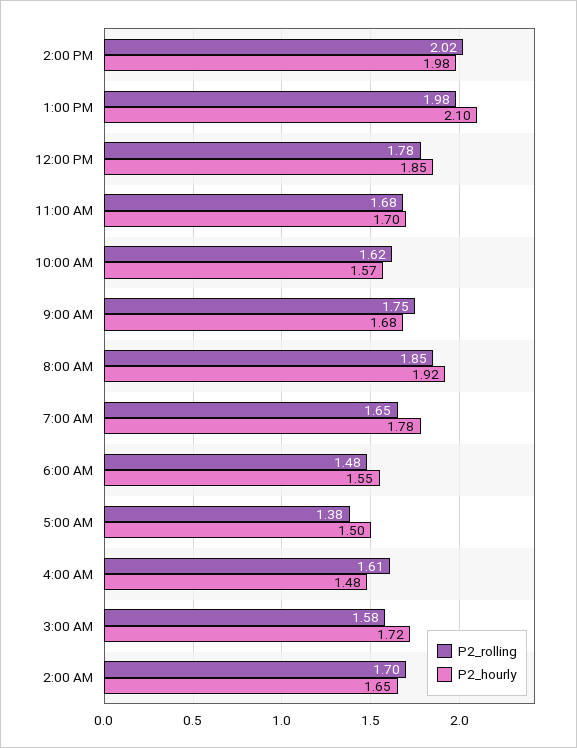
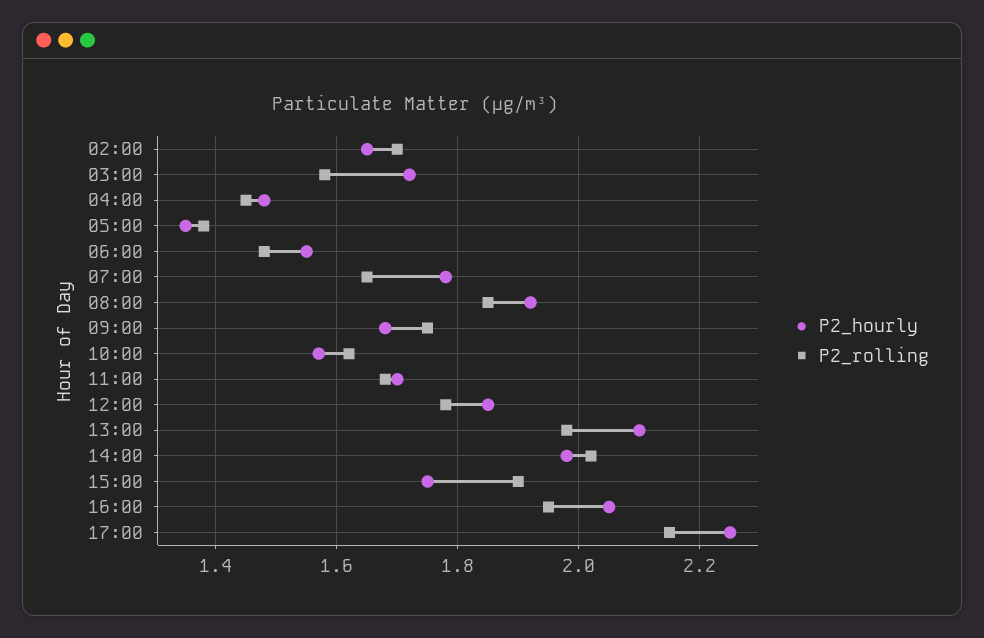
P2_hourly, 5:00 AM: 1.5 -> 1.35
P2_rolling, 4:00 AM: 1.61 -> 1.45
P2_hourly, 15:00: none -> 1.75
P2_rolling, 15:00: none -> 1.9
P2_hourly, 16:00: none -> 2.05
P2_rolling, 16:00: none -> 1.95
P2_hourly, 17:00: none -> 2.25
P2_rolling, 17:00: none -> 2.15

